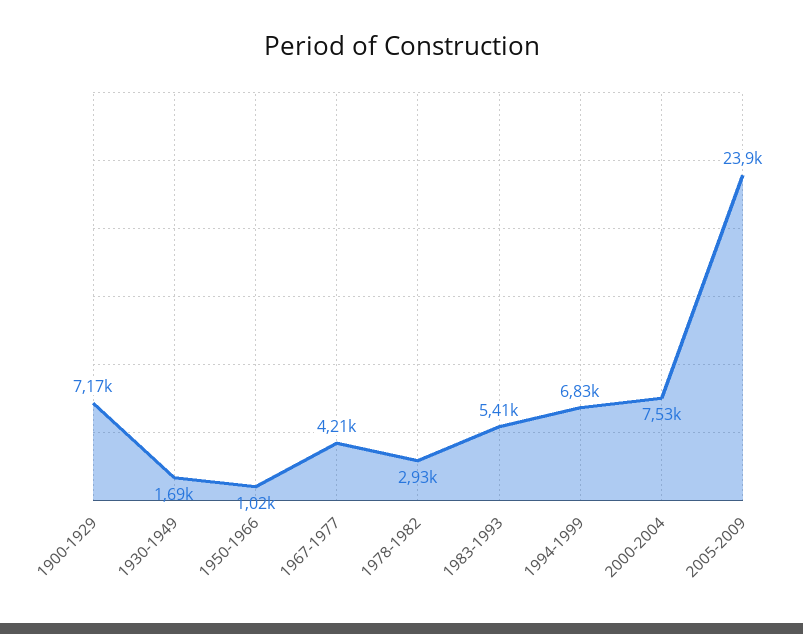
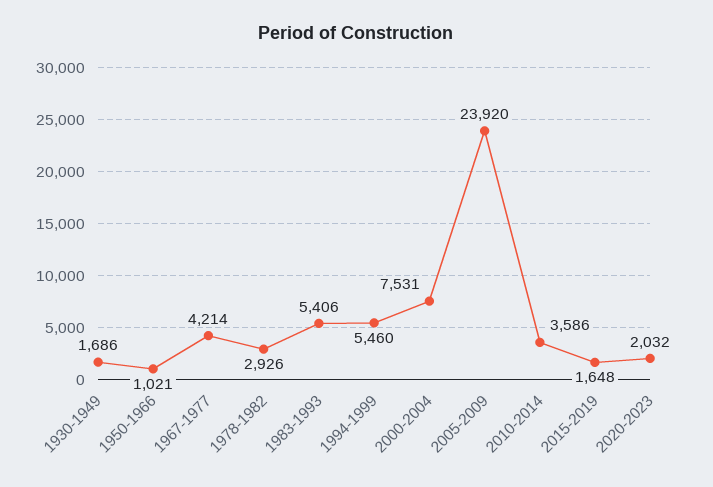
1900-1929: 7170 -> none
1994-1999: 6830 -> 5460
2010-2014: none -> 3586
2015-2019: none -> 1648
2020-2023: none -> 2032

